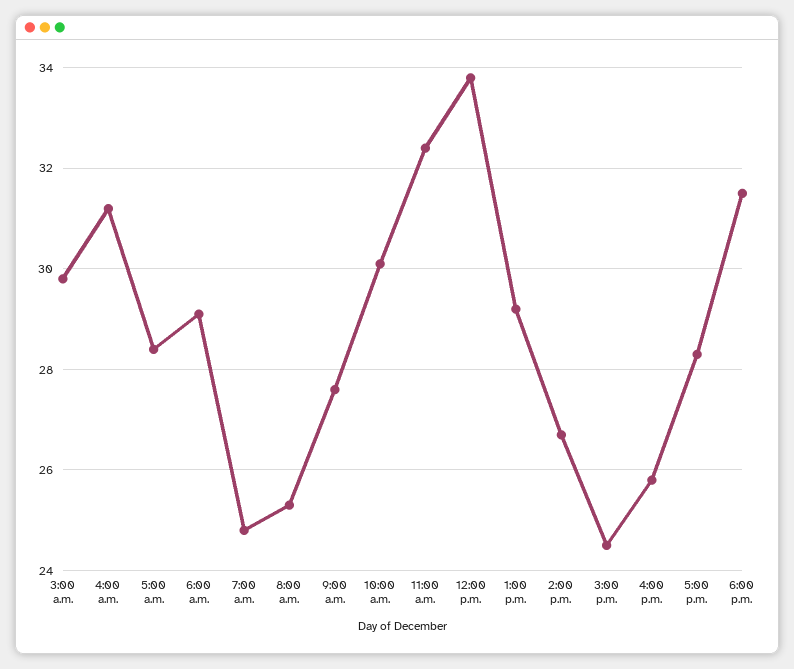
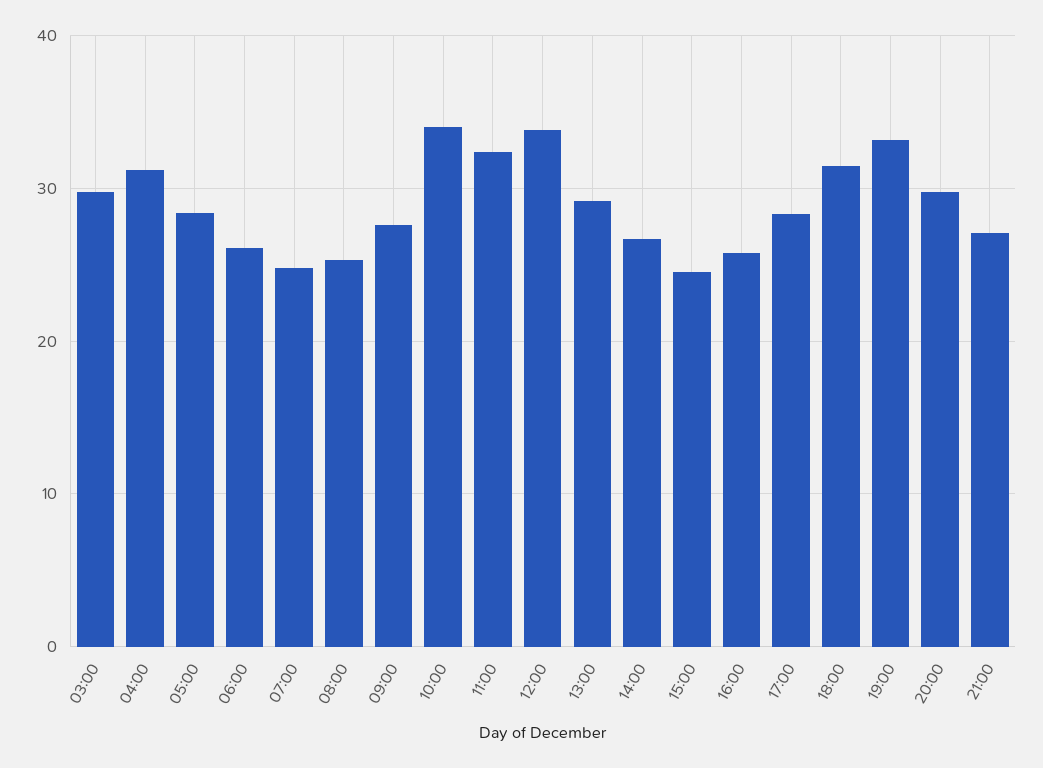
6:00 a.m.: 29 -> 26
10:00 a.m.: 30 -> 34
19:00: none -> 33
20:00: none -> 30
21:00: none -> 27

